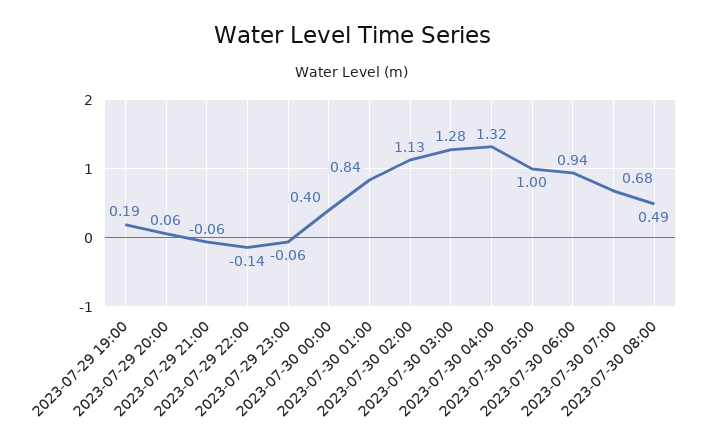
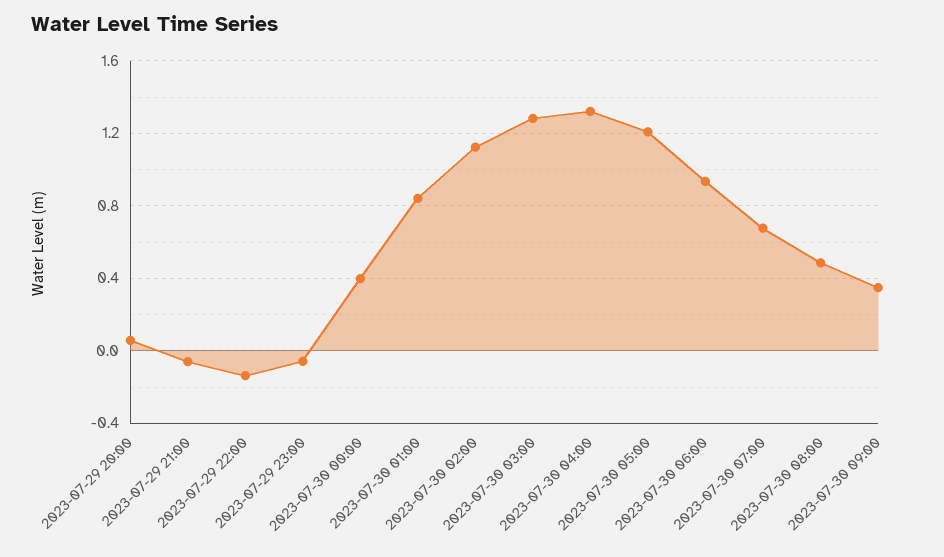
2023-07-29 19:00: 0.19 -> none
2023-07-30 05:00: 1 -> 1.2
2023-07-30 09:00: none -> 0.35

